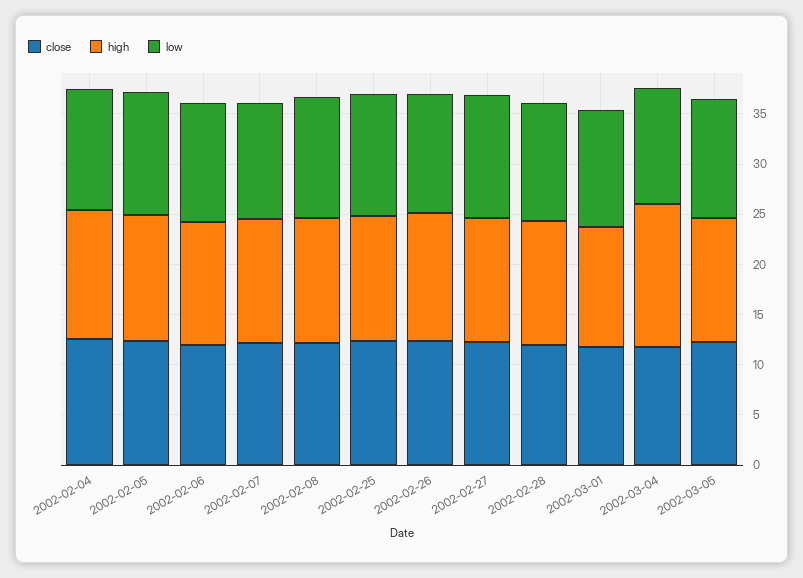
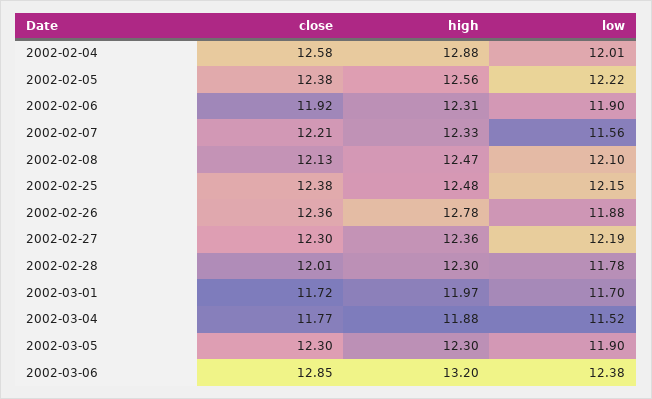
high, 2002-03-04: 14 -> 11.88
close, 2002-03-06: none -> 12.85
high, 2002-03-06: none -> 13.2
low, 2002-03-06: none -> 12.38

